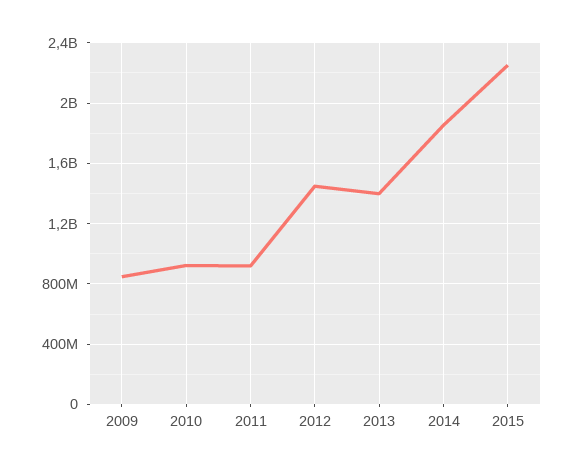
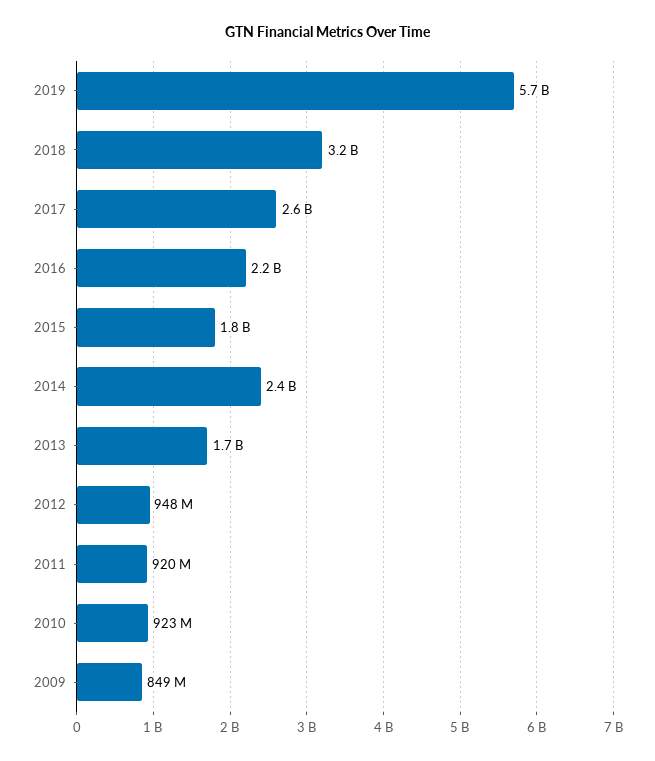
2012: 1450000000 -> 948000000
2013: 1400000000 -> 1700000000
2014: 1850000000 -> 2400000000
2015: 2250000000 -> 1800000000
2019: none -> 5700000000
2018: none -> 3200000000
2017: none -> 2600000000
2016: none -> 2200000000

